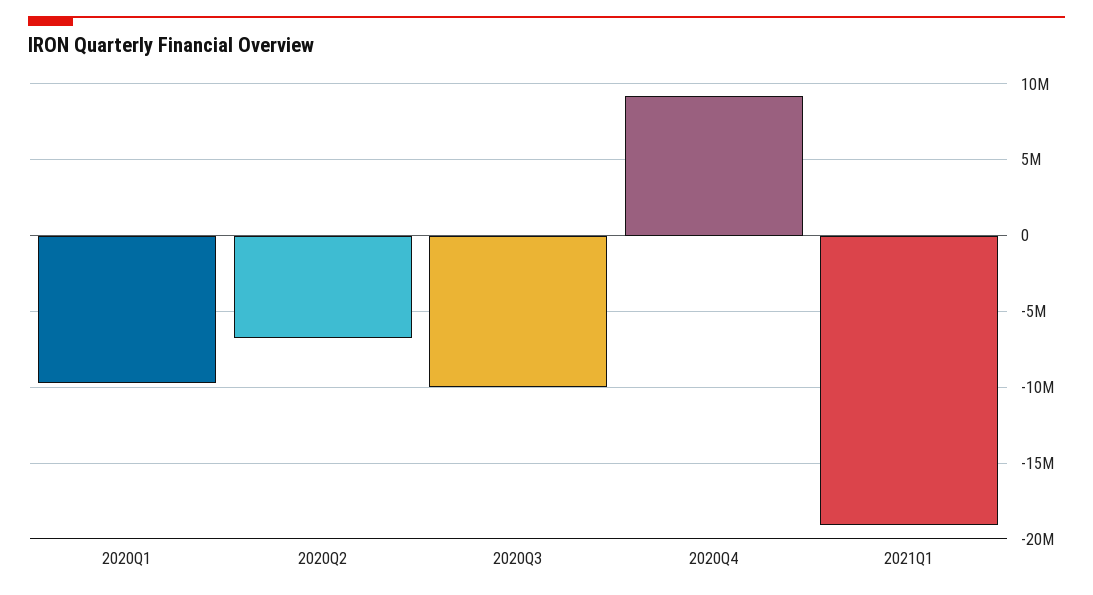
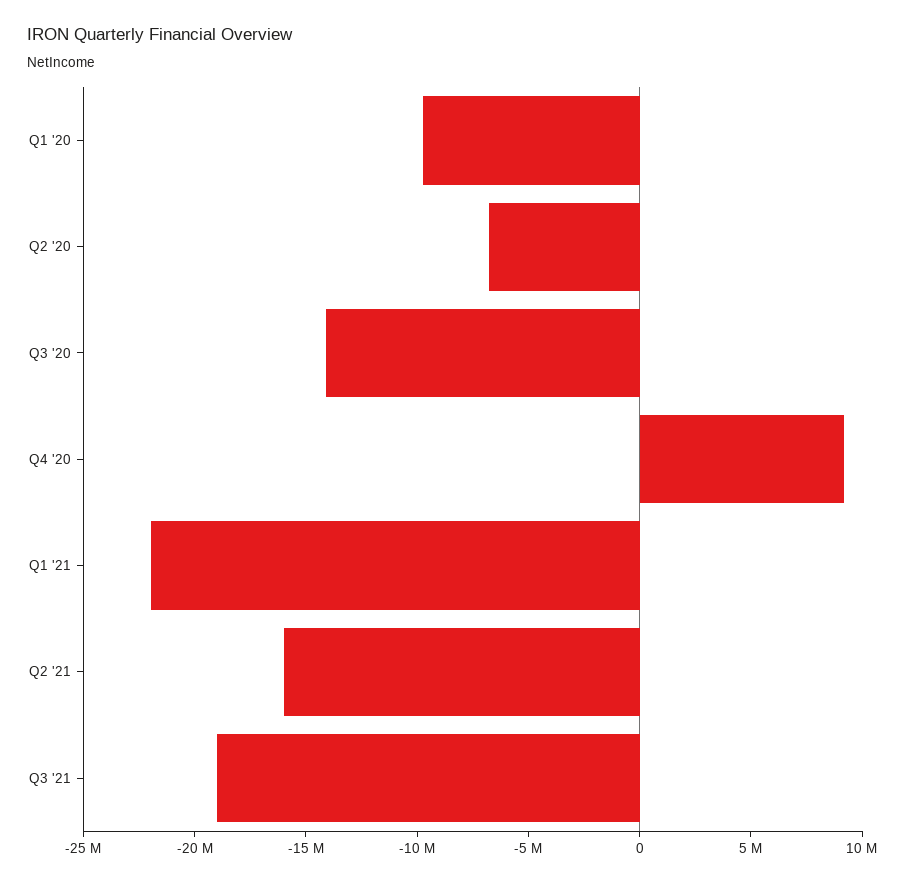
2020Q3: -10000000 -> -14000000
2021Q1: -19000000 -> -22000000
Q2 '21: none -> -16000000
Q3 '21: none -> -19000000

